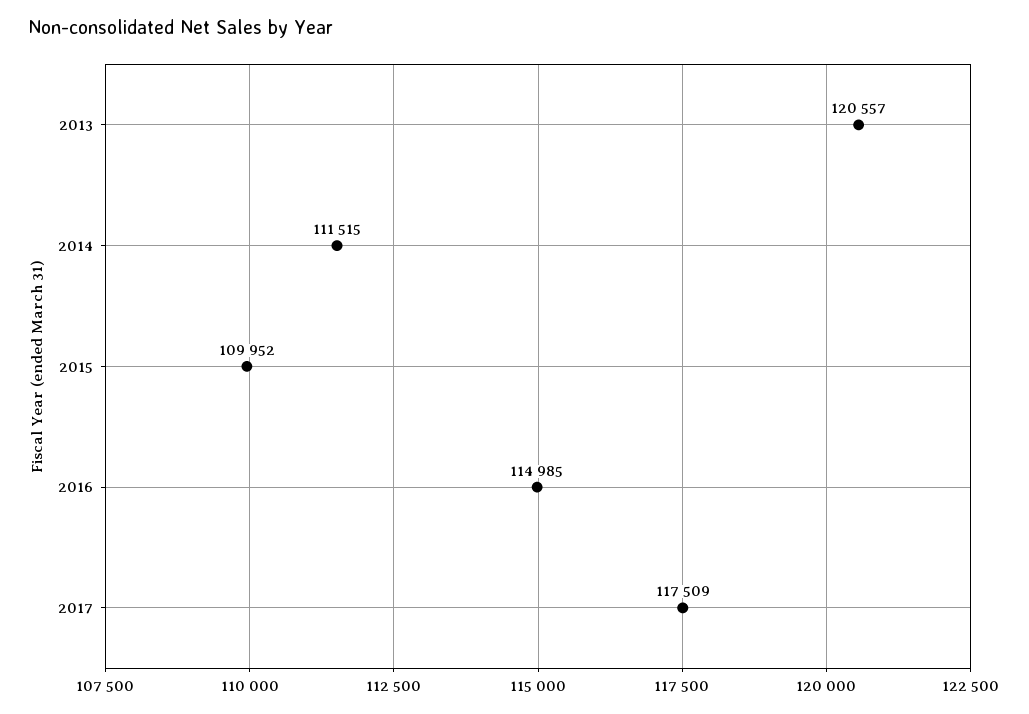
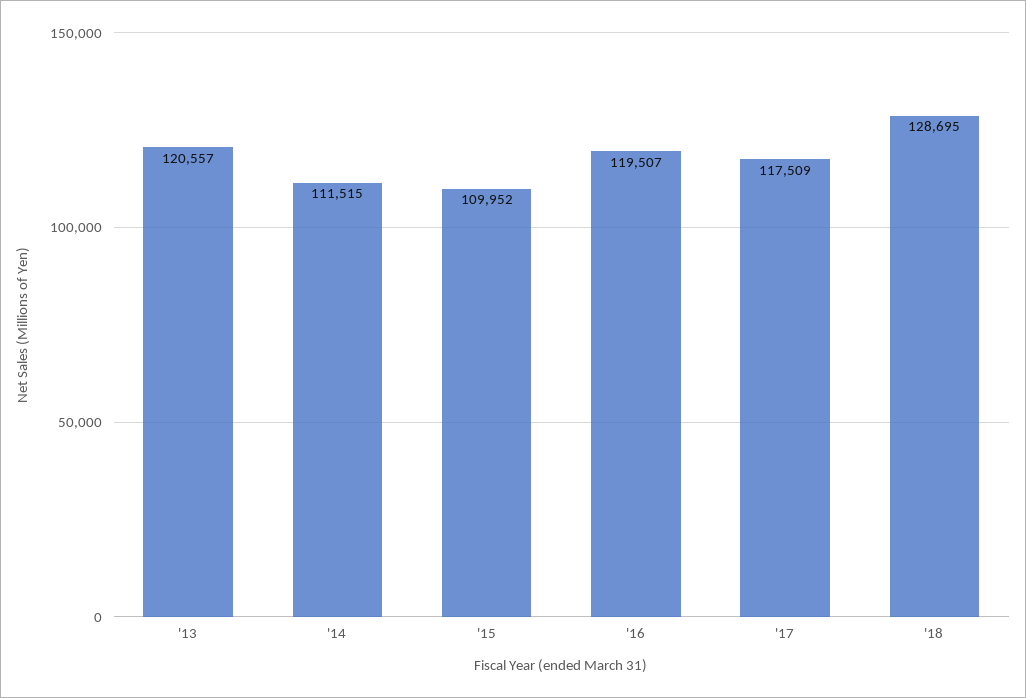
2016: 114985 -> 119507
'18: none -> 128695

